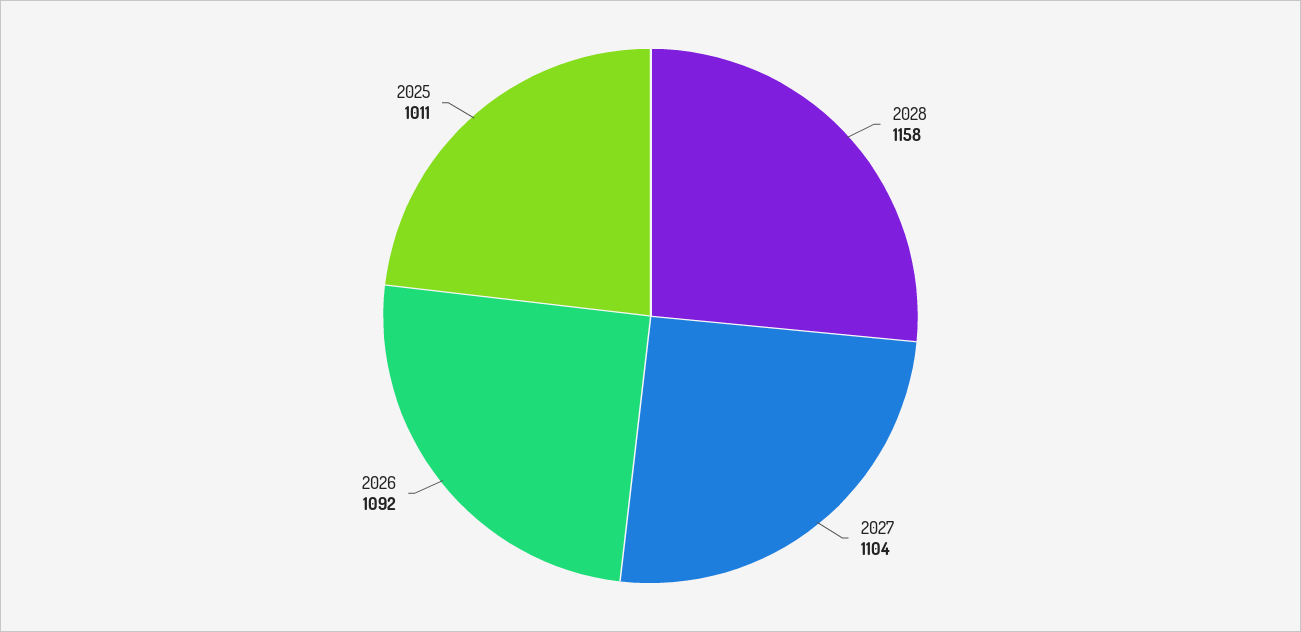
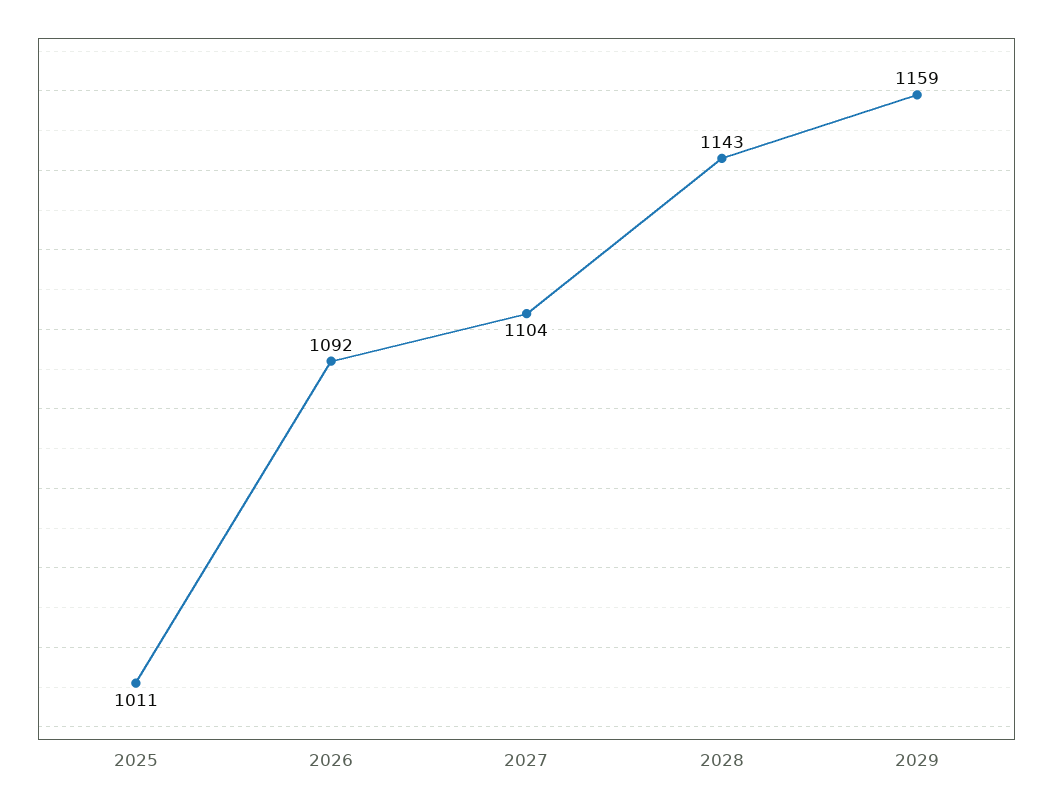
2028: 1158 -> 1143
2029: none -> 1159

